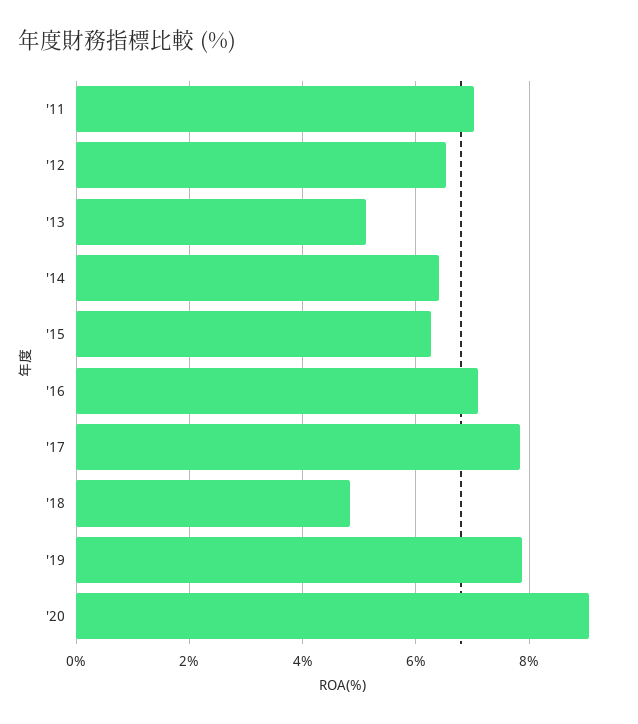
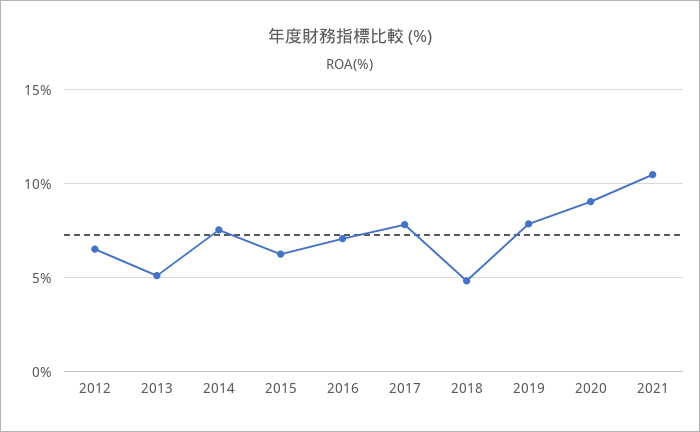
'11: 7 -> none
'14: 6.4 -> 7.5
2021: none -> 10.5

